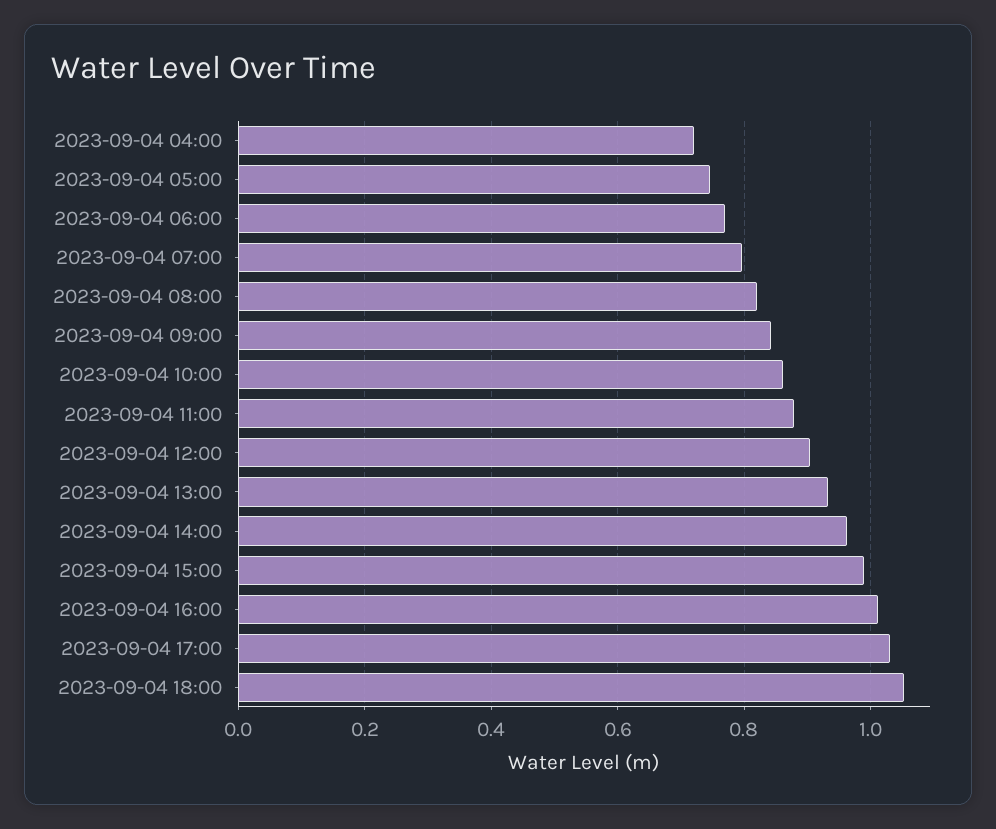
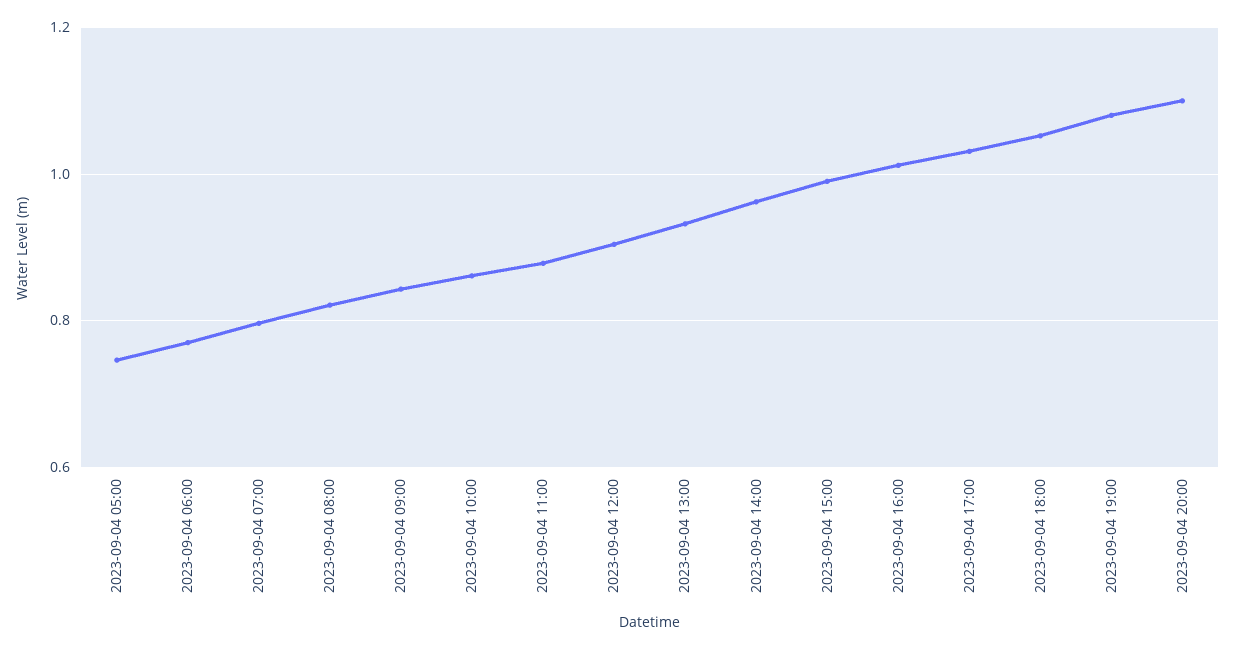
2023-09-04 04:00: 0.72 -> none
2023-09-04 19:00: none -> 1.08
2023-09-04 20:00: none -> 1.1

